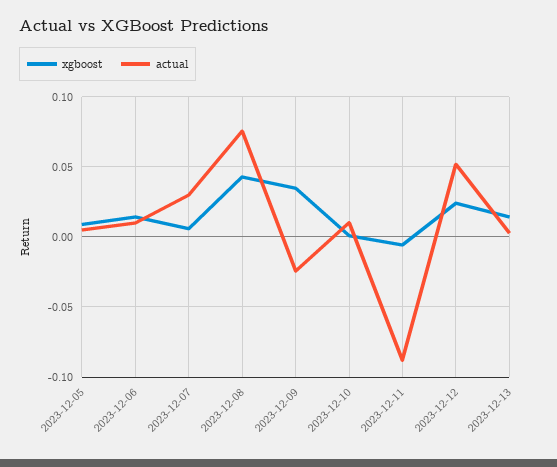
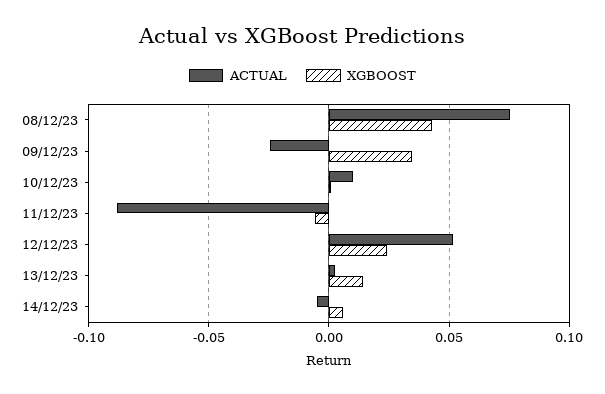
xgboost, 2023-12-05: 0.01 -> none
actual, 2023-12-05: 0.005 -> none
xgboost, 2023-12-06: 0.015 -> none
actual, 2023-12-06: 0.01 -> none
xgboost, 2023-12-07: 0.005 -> none
actual, 2023-12-07: 0.03 -> none
actual, 14/12/23: none -> -0.005
xgboost, 14/12/23: none -> 0.005

